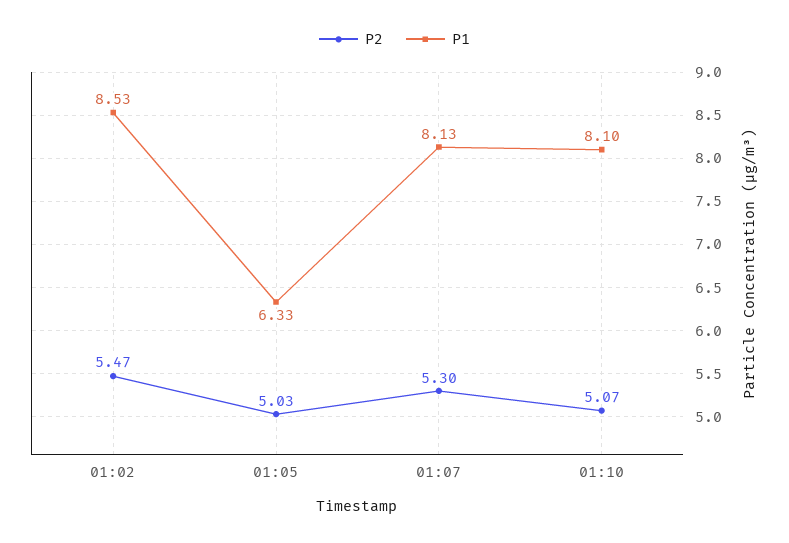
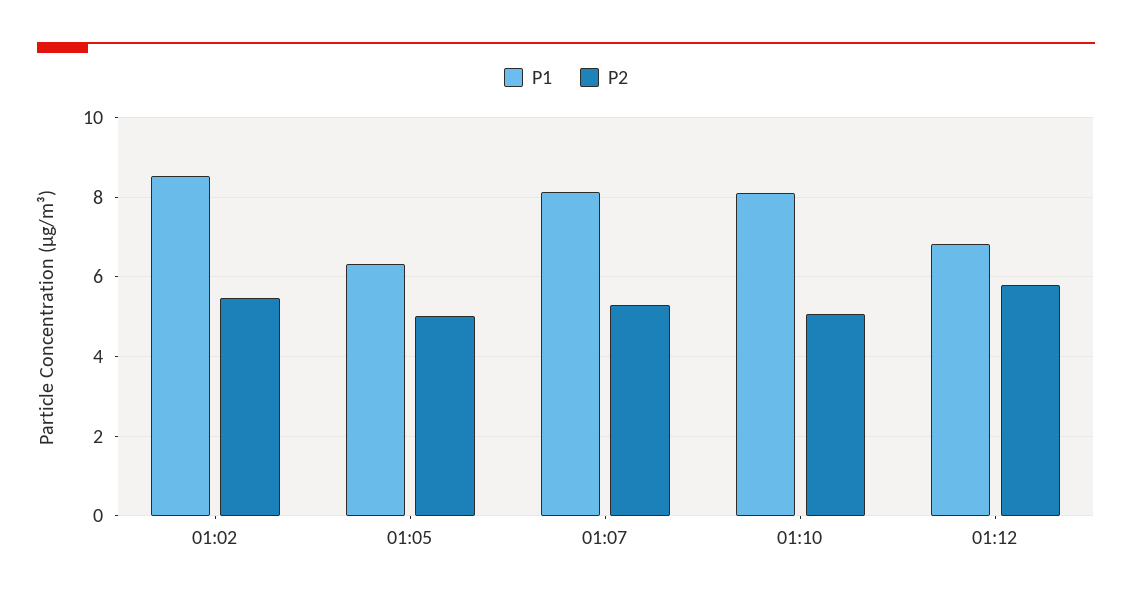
P1, 01:12: none -> 6.8
P2, 01:12: none -> 5.8

